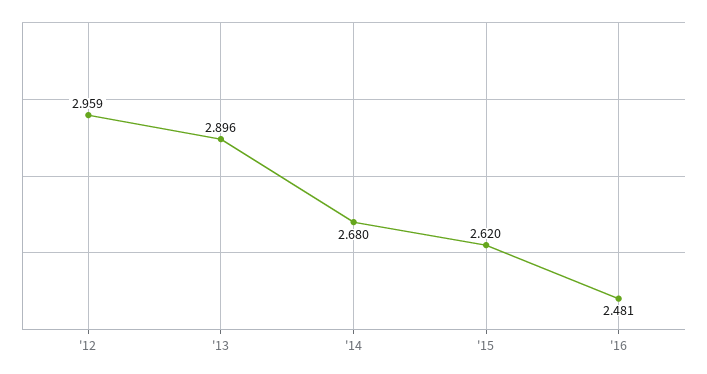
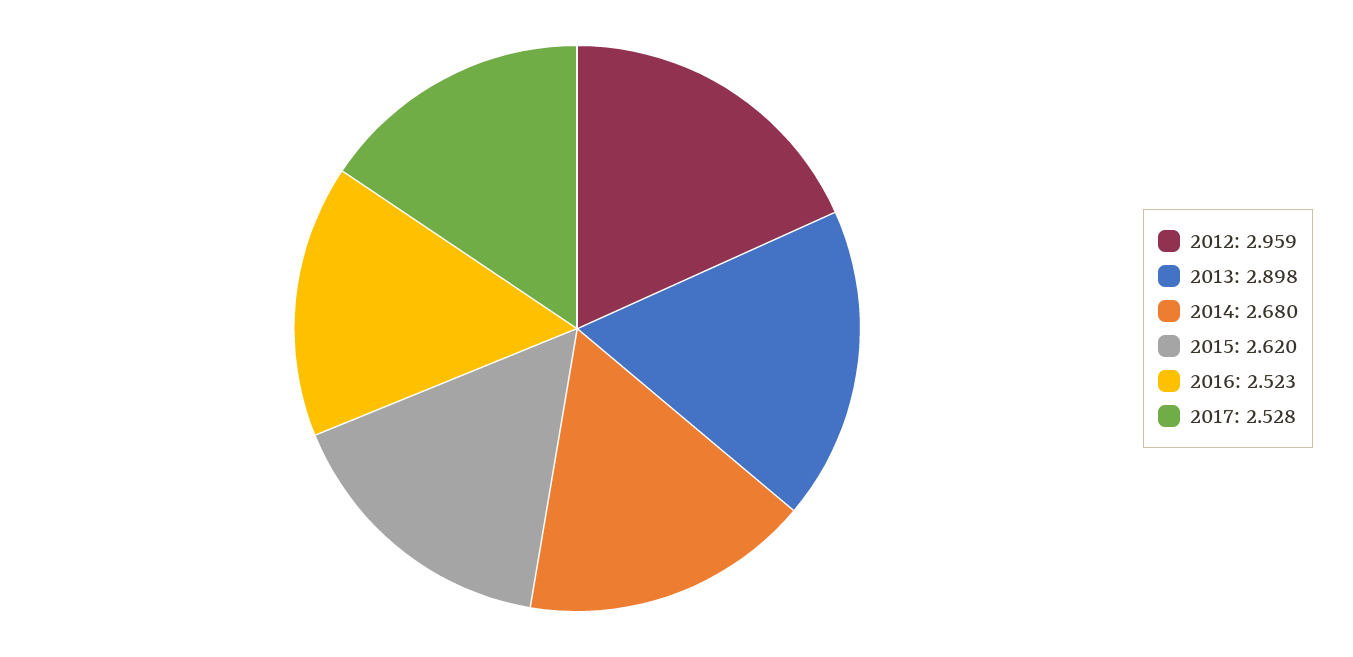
'13: 2.896 -> 2.898
'16: 2.481 -> 2.523
2017: none -> 2.528

